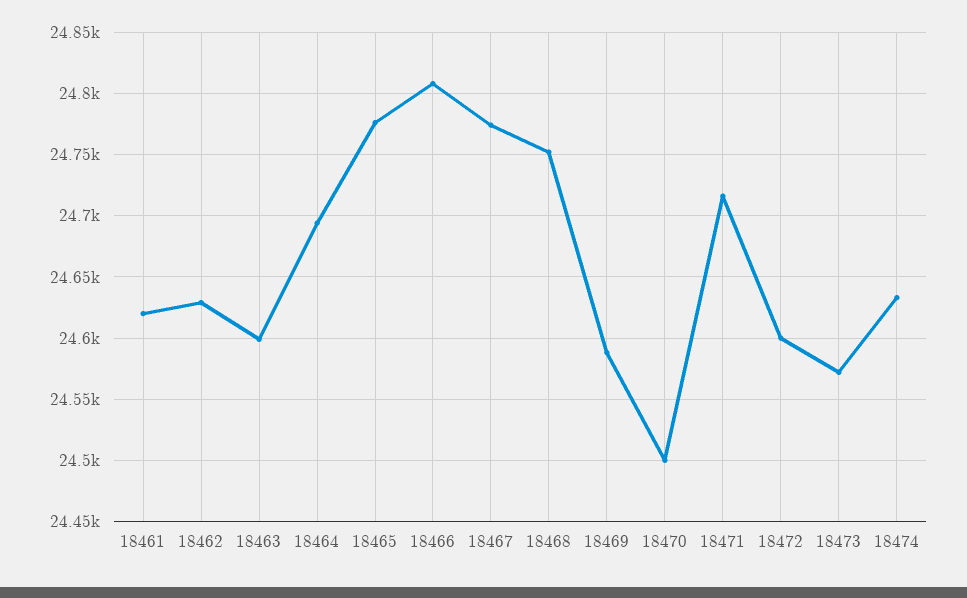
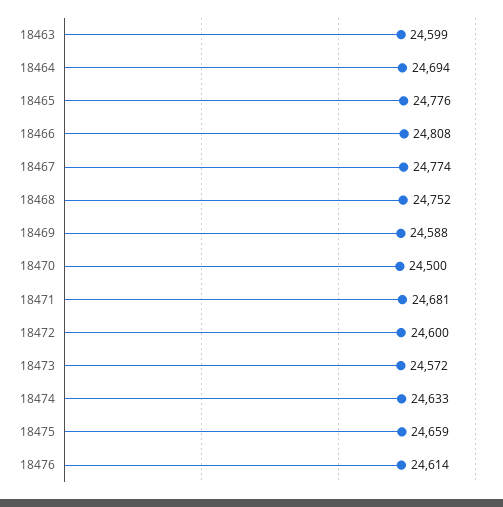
18461: 24620 -> none
18462: 24630 -> none
18471: 24715 -> 24681
18475: none -> 24659
18476: none -> 24614

